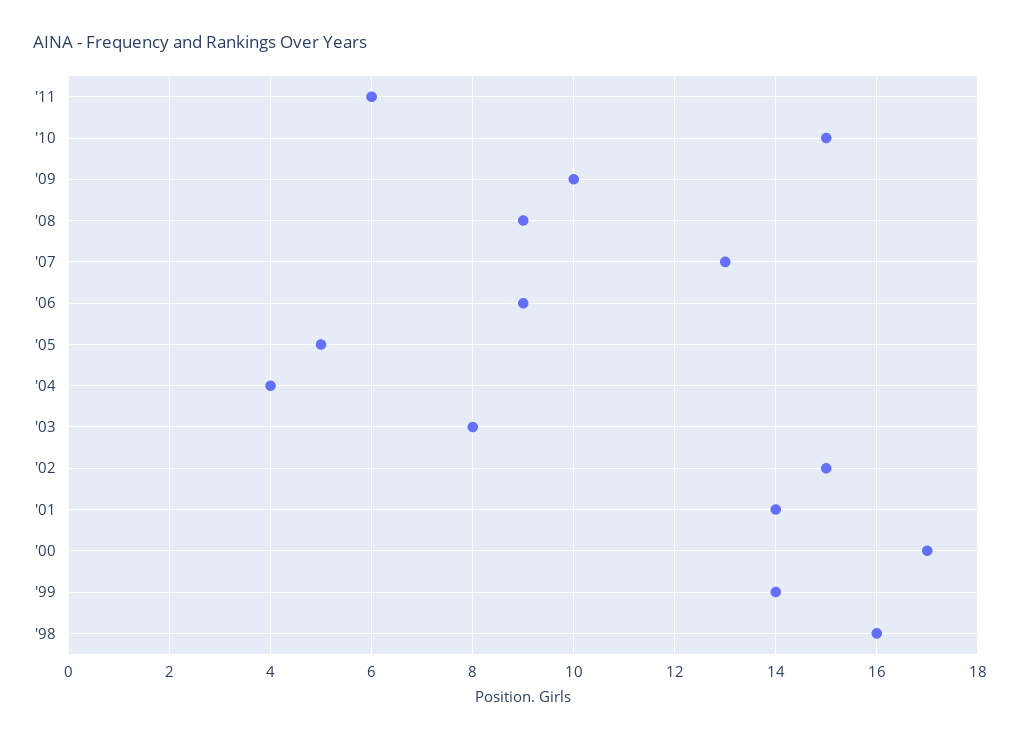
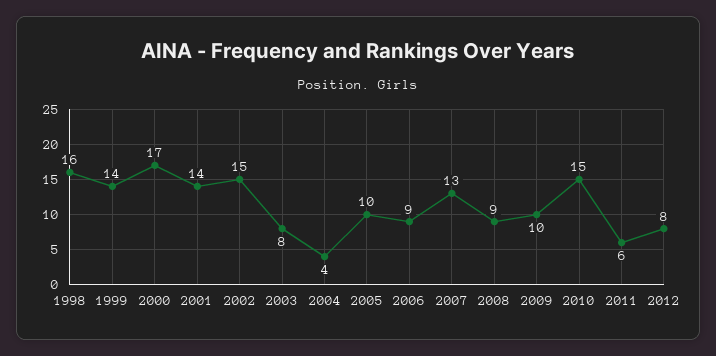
'05: 5 -> 10
2012: none -> 8

